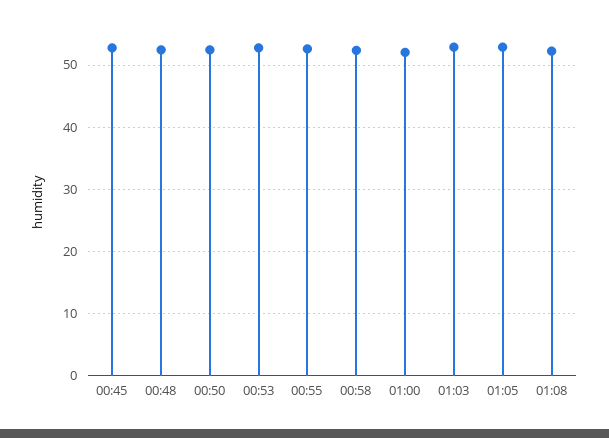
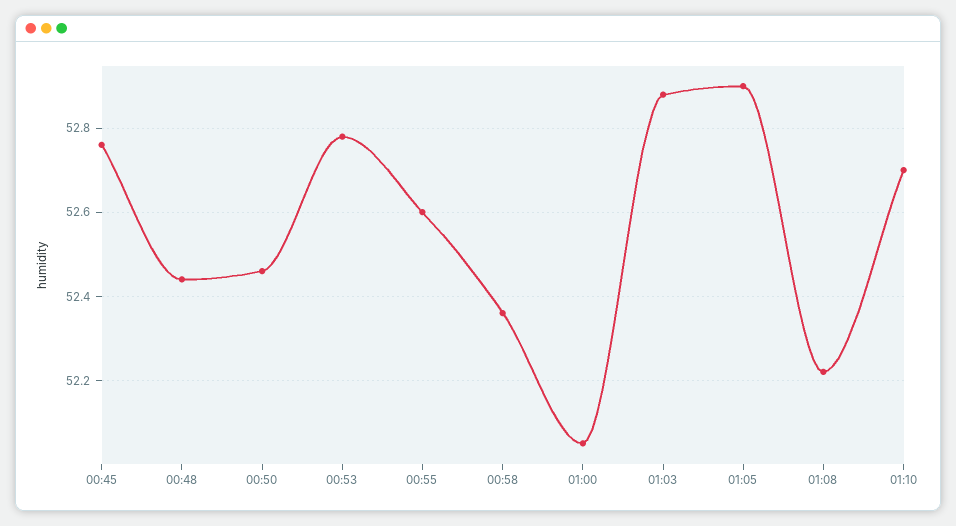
01:10: none -> 52.7

